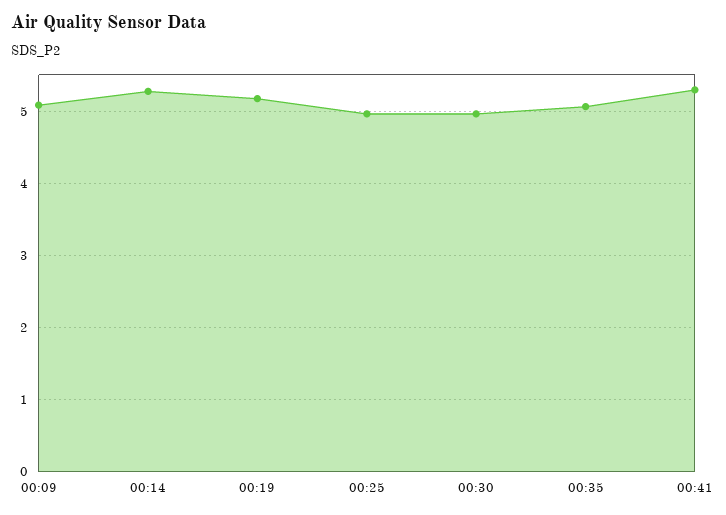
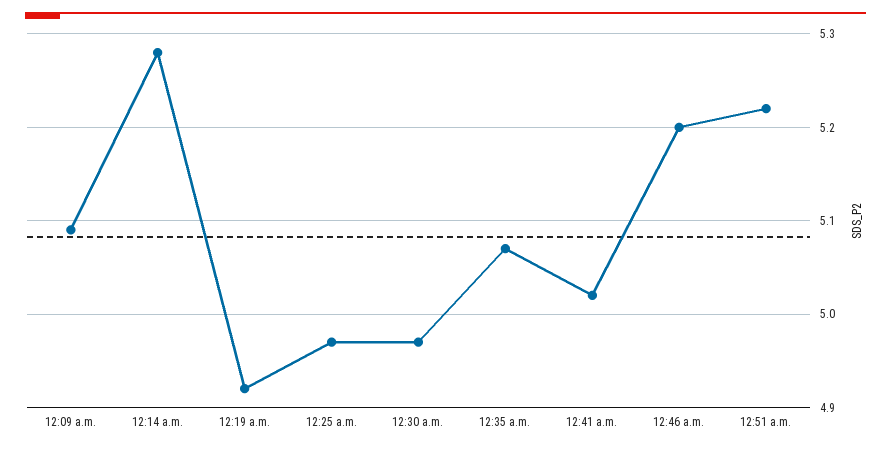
00:19: 5.2 -> 4.92
00:41: 5.3 -> 5.02
12:46 a.m.: none -> 5.2
12:51 a.m.: none -> 5.22

